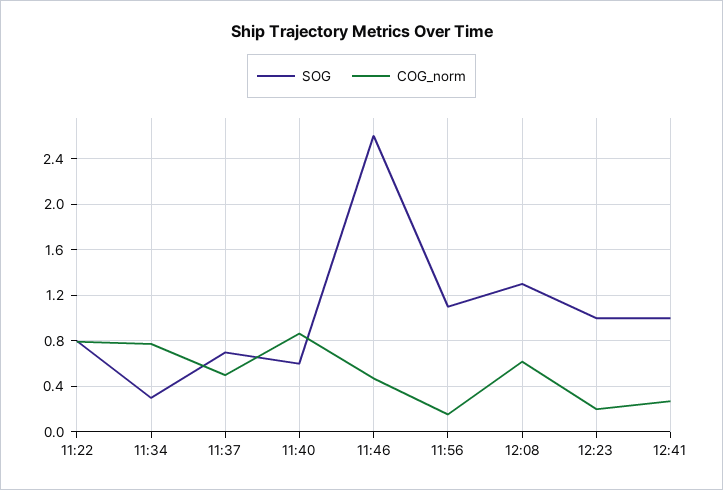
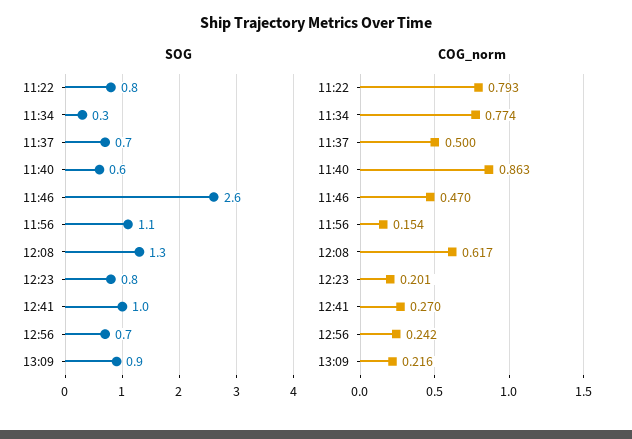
SOG, 12:23: 1 -> 0.8
SOG, 12:56: none -> 0.7
SOG, 13:09: none -> 0.9
COG_norm, 12:56: none -> 0.242
COG_norm, 13:09: none -> 0.216

